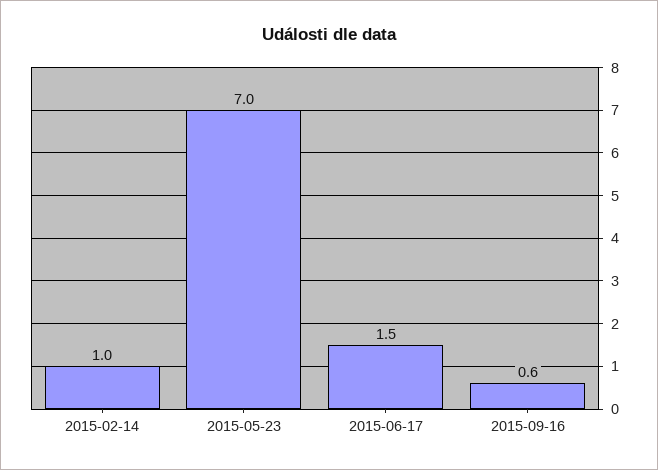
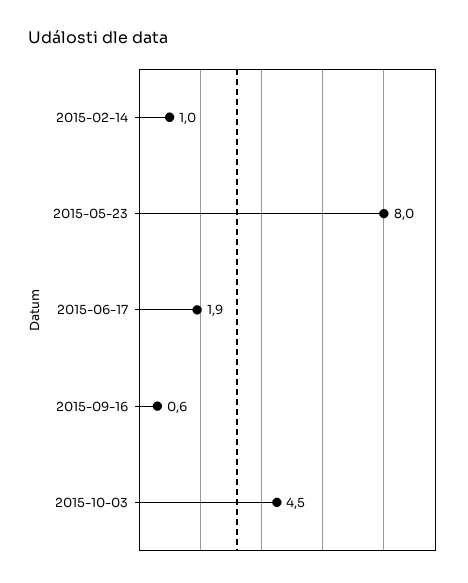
2015-05-23: 7 -> 8
2015-06-17: 1.5 -> 1.9
2015-10-03: none -> 4.5

